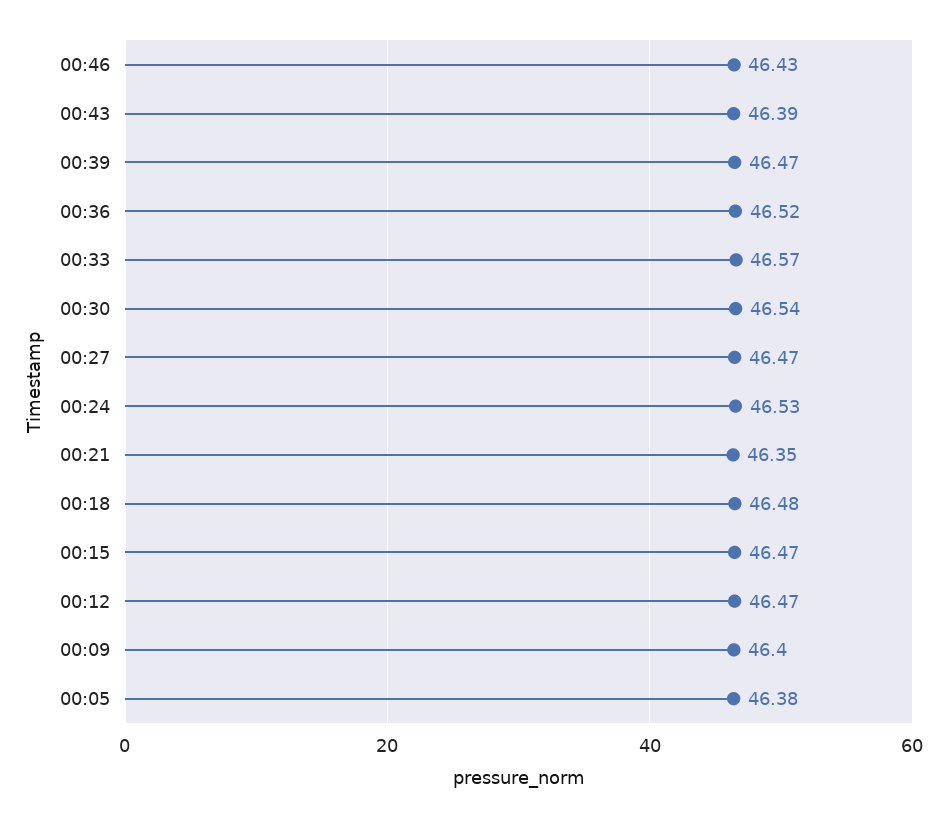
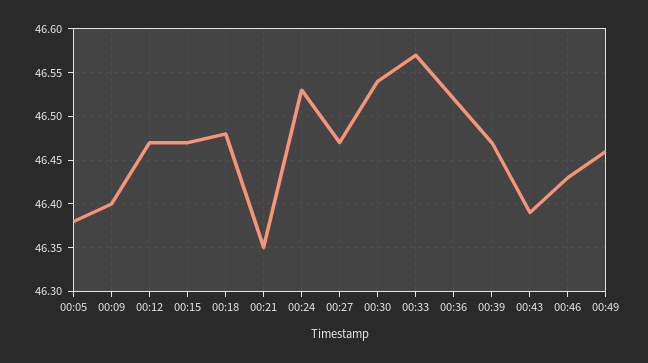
00:49: none -> 46.46

